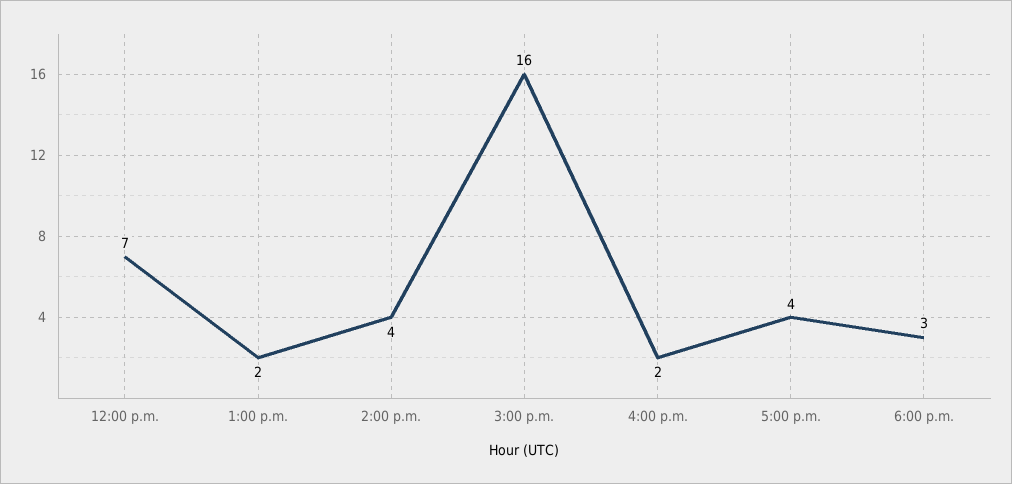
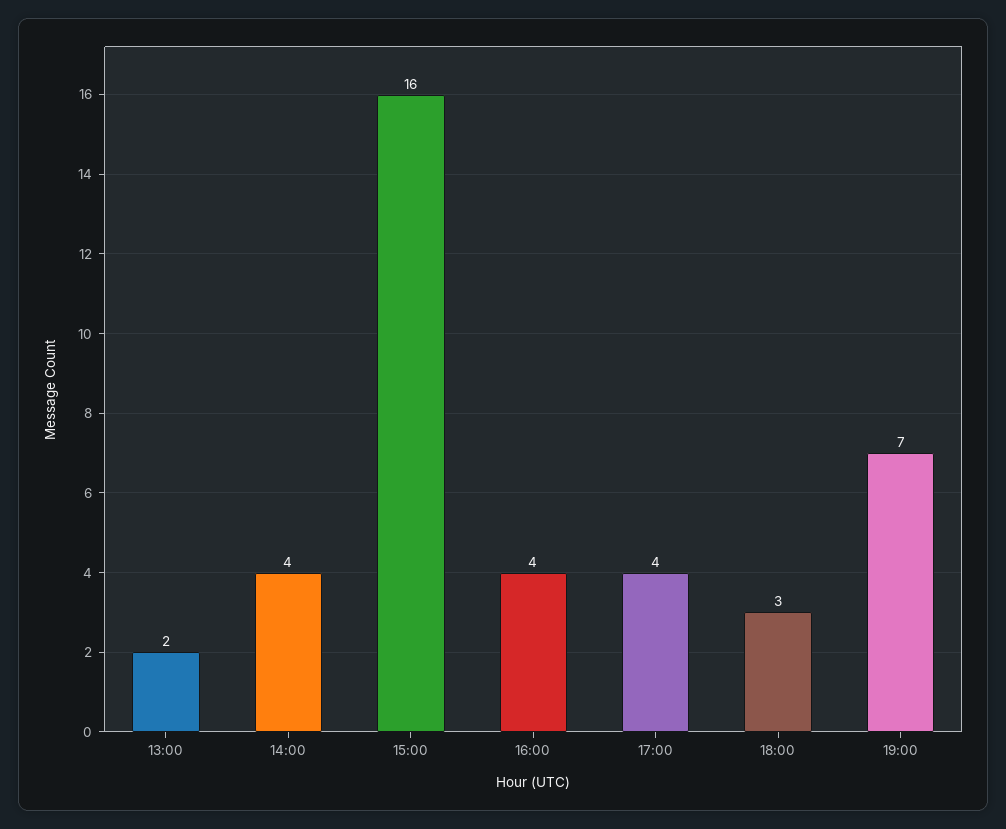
12:00 p.m.: 7 -> none
4:00 p.m.: 2 -> 4
19:00: none -> 7

